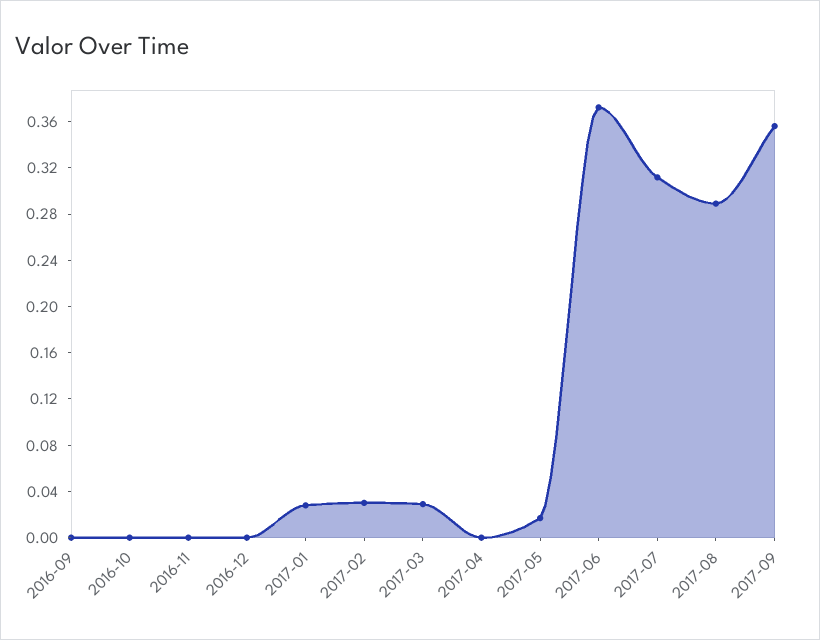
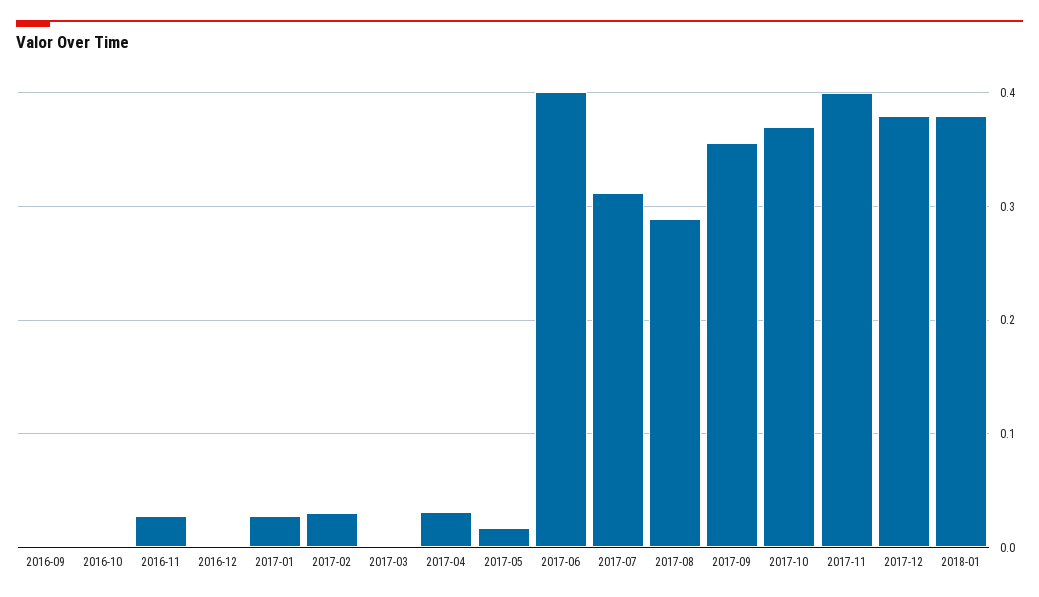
2016-11: 0 -> 0.03
2017-03: 0.03 -> 0
2017-04: 0 -> 0.03
2017-06: 0.37 -> 0.4
2017-10: none -> 0.37
2017-11: none -> 0.4
2017-12: none -> 0.38
2018-01: none -> 0.38

